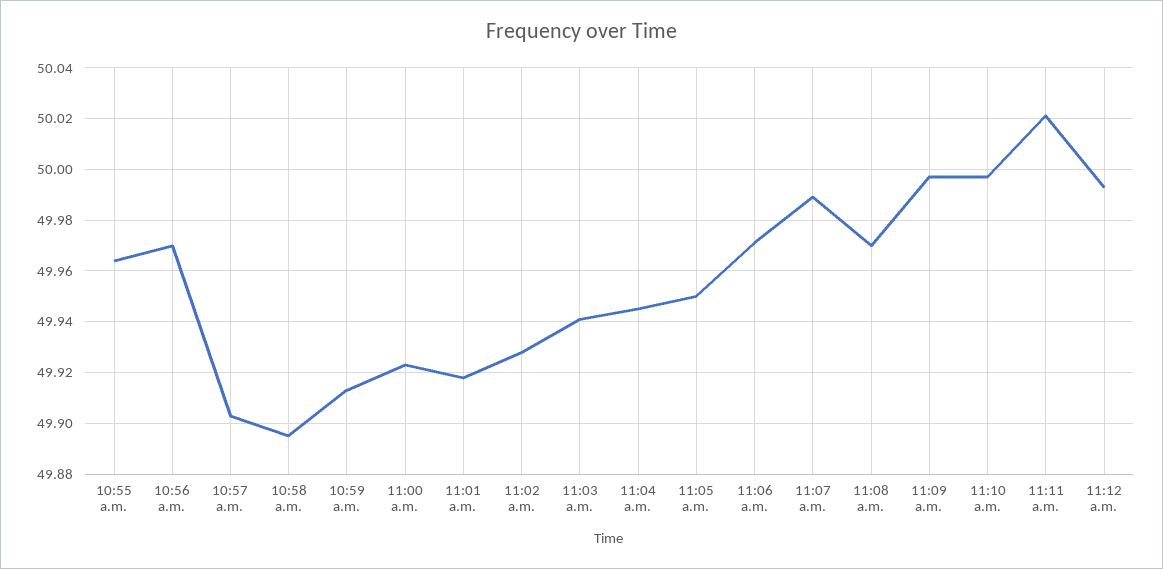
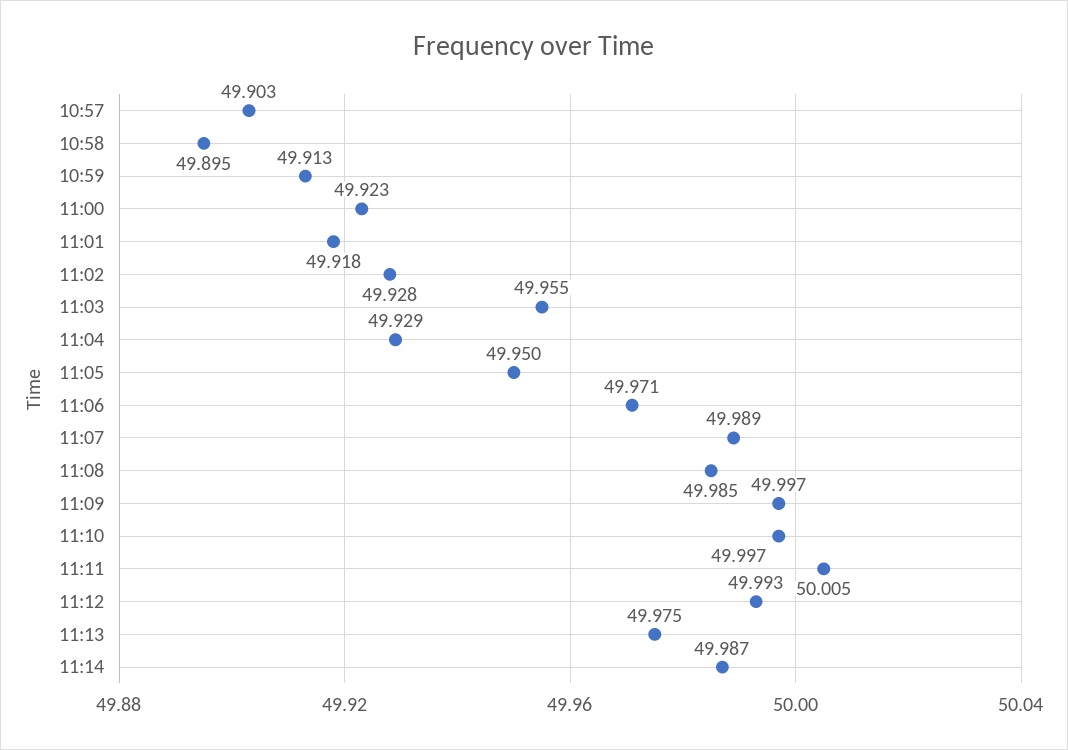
10:55 a.m.: 49.965 -> none
10:56 a.m.: 49.97 -> none
11:03 a.m.: 49.94 -> 49.955
11:04 a.m.: 49.945 -> 49.929
11:08 a.m.: 49.97 -> 49.985
11:11 a.m.: 50.02 -> 50.005
11:13: none -> 49.975
11:14: none -> 49.987

